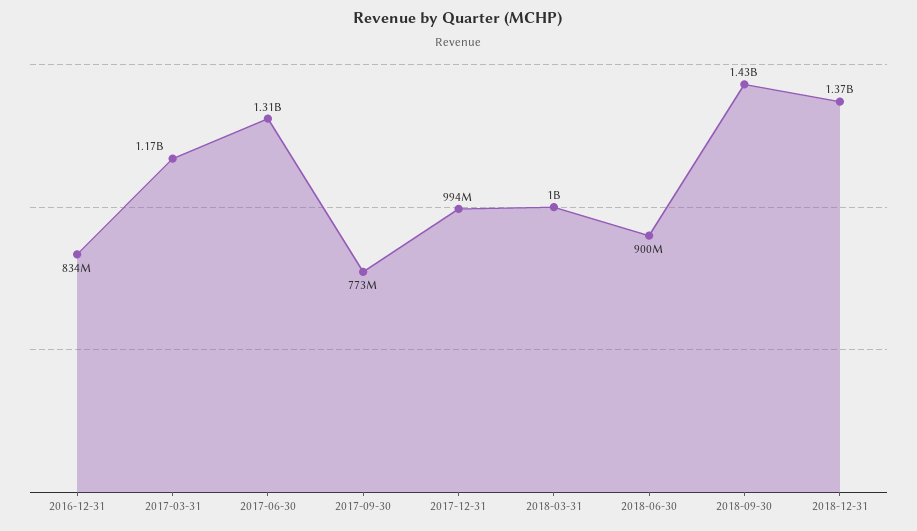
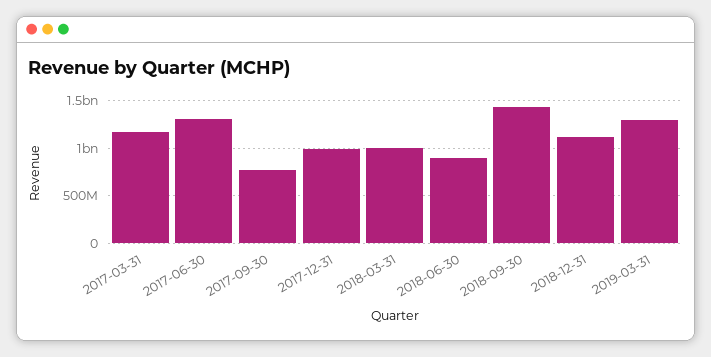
2016-12-31: 834000000 -> none
2018-12-31: 1370000000 -> 1100000000
2019-03-31: none -> 1300000000

